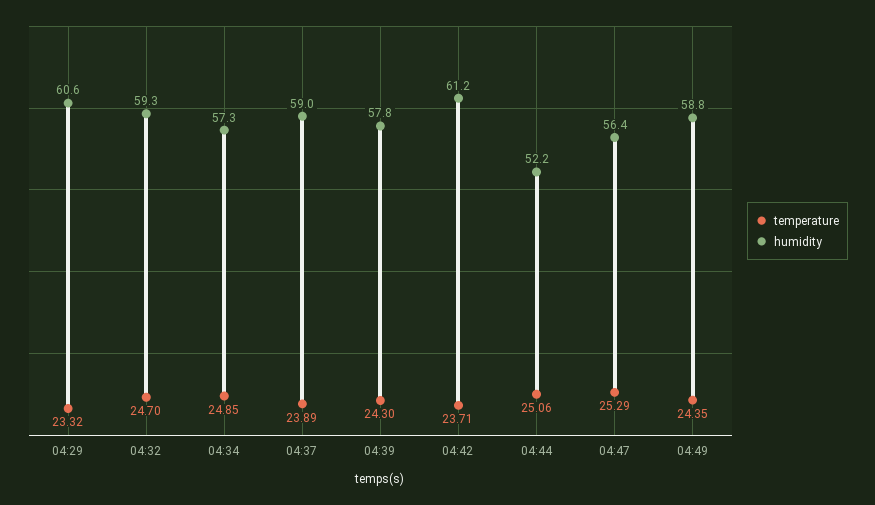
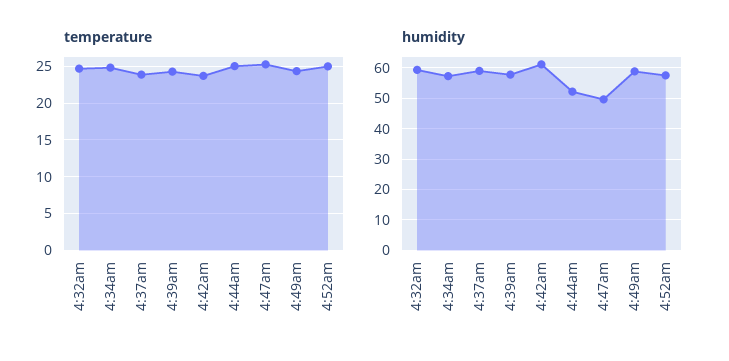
temperature, 04:29: 23.32 -> none
humidity, 04:29: 60.6 -> none
humidity, 04:47: 56.4 -> 50
temperature, 4:52am: none -> 25
humidity, 4:52am: none -> 58

